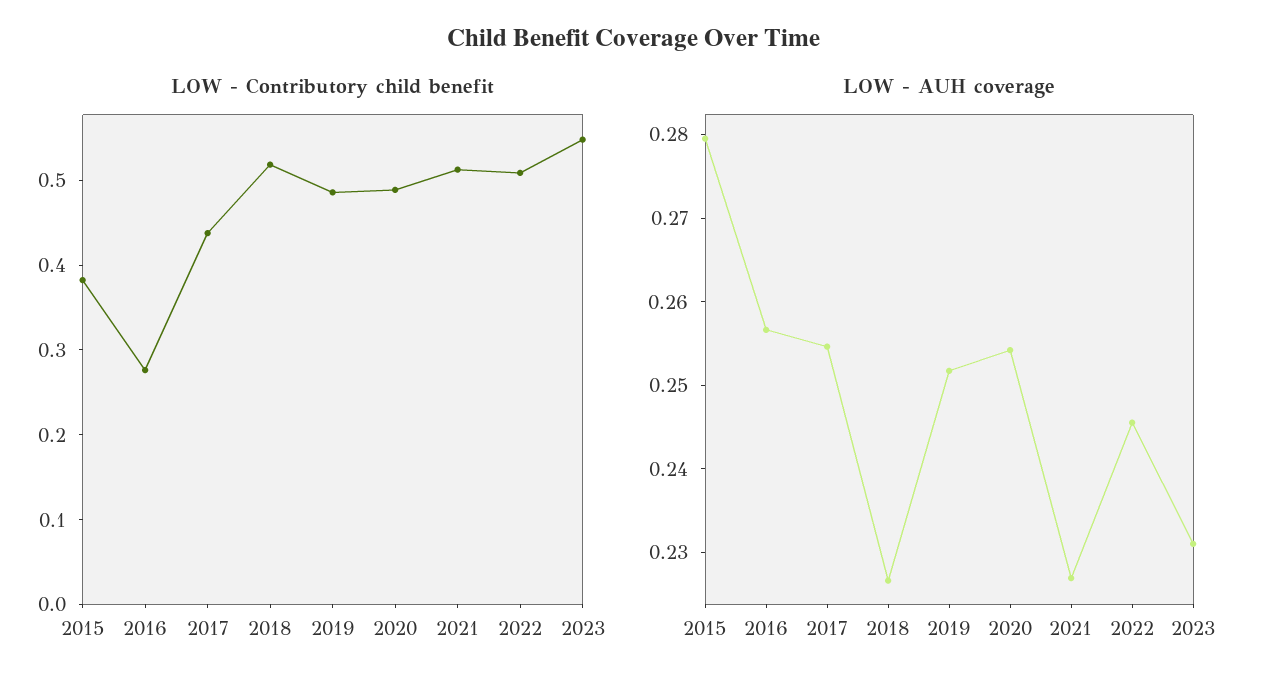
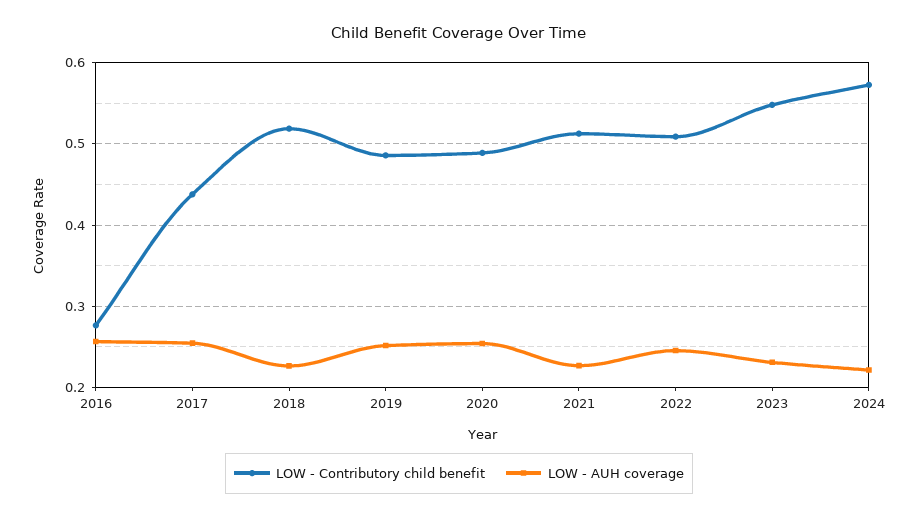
LOW - Contributory child benefit, 2015: 0.38 -> none
LOW - AUH coverage, 2015: 0.28 -> none
LOW - Contributory child benefit, 2024: none -> 0.57
LOW - AUH coverage, 2024: none -> 0.22

